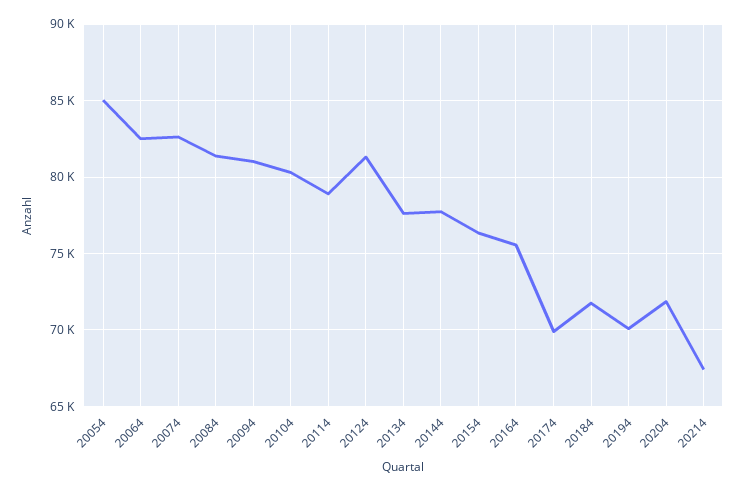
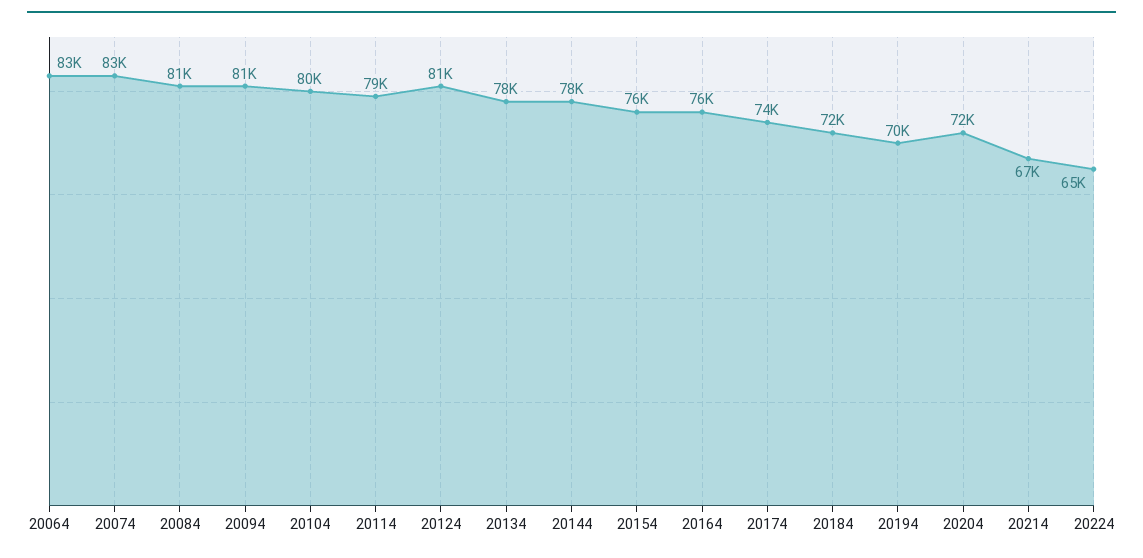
20054: 85000 -> none
20174: 70000 -> 74000
20224: none -> 65000

